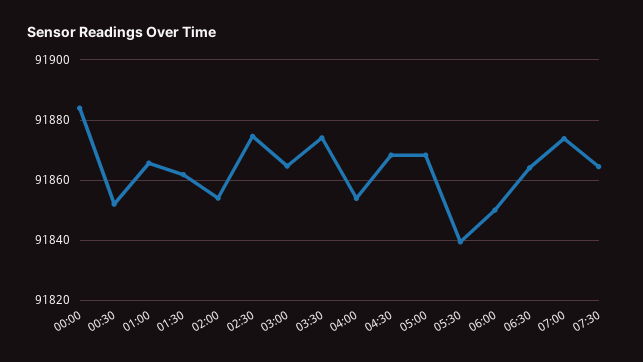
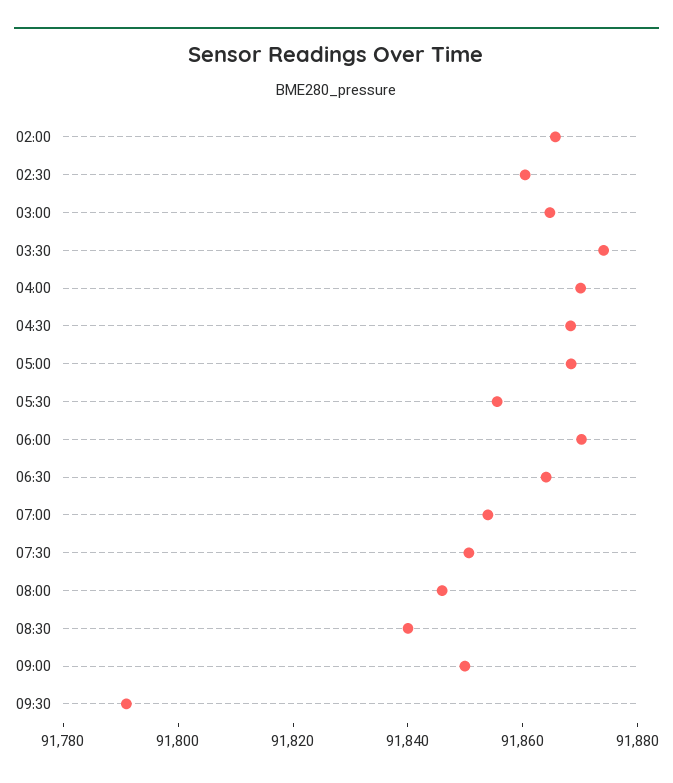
00:00: 91884 -> none
00:30: 91852 -> none
01:00: 91866 -> none
01:30: 91862 -> none
02:00: 91854 -> 91865
02:30: 91874 -> 91860
04:00: 91854 -> 91870
05:30: 91840 -> 91855
06:00: 91850 -> 91870
07:00: 91874 -> 91855
07:30: 91864 -> 91850
08:00: none -> 91845
08:30: none -> 91840
09:00: none -> 91850
09:30: none -> 91790

